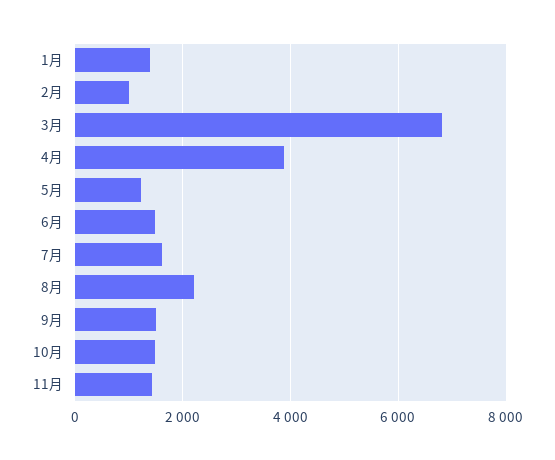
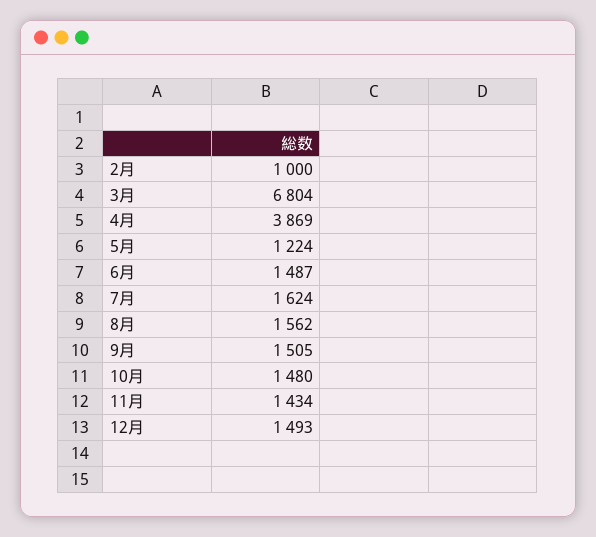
1月: 1400 -> none
8月: 2200 -> 1562
12月: none -> 1493

